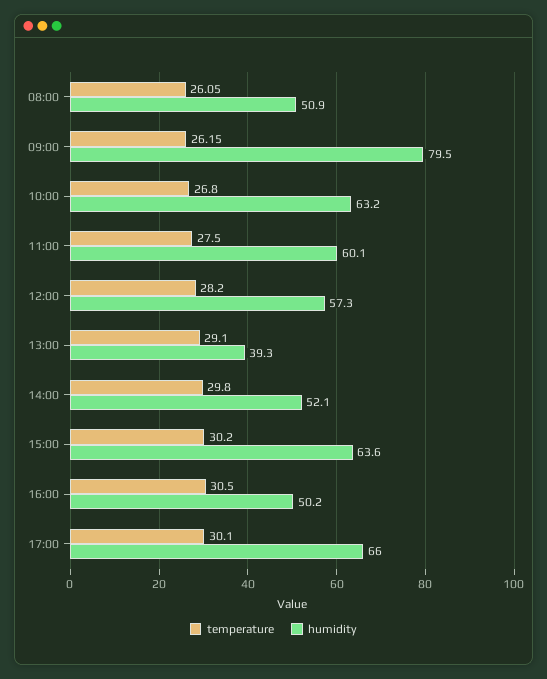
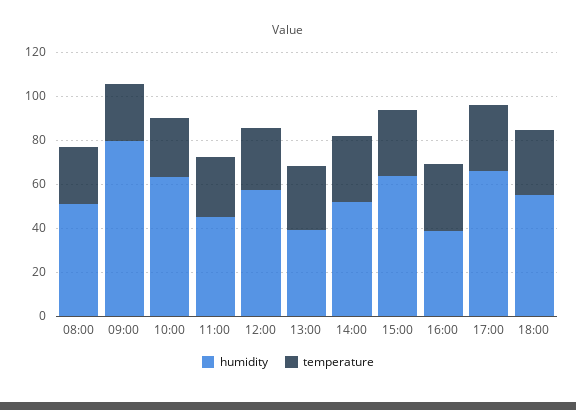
humidity, 11:00: 60.1 -> 45
humidity, 16:00: 50.2 -> 40
humidity, 18:00: none -> 55
temperature, 18:00: none -> 30

